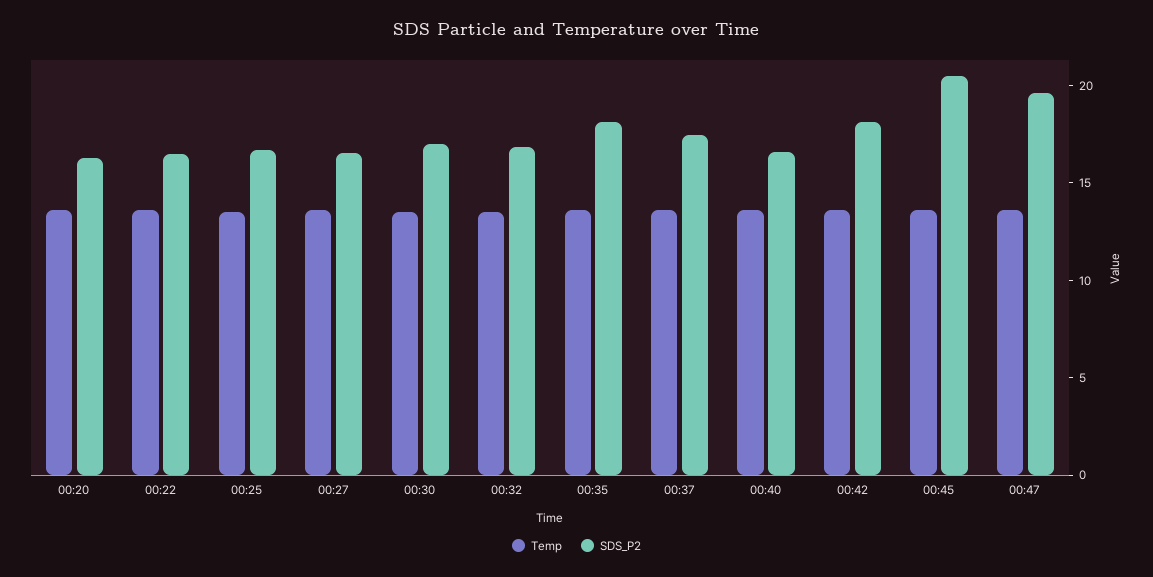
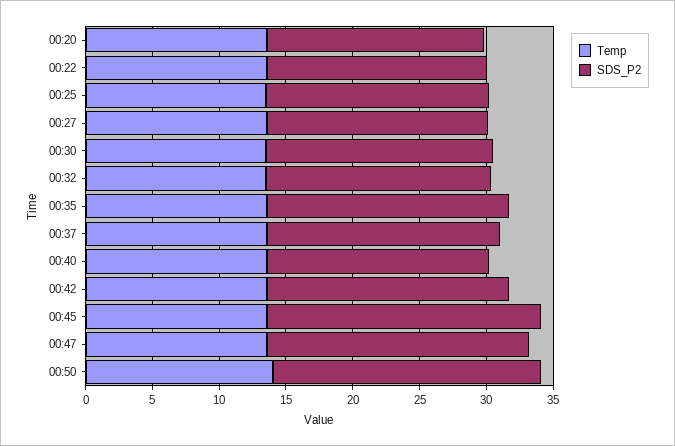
Temp, 00:50: none -> 14
SDS_P2, 00:50: none -> 20

